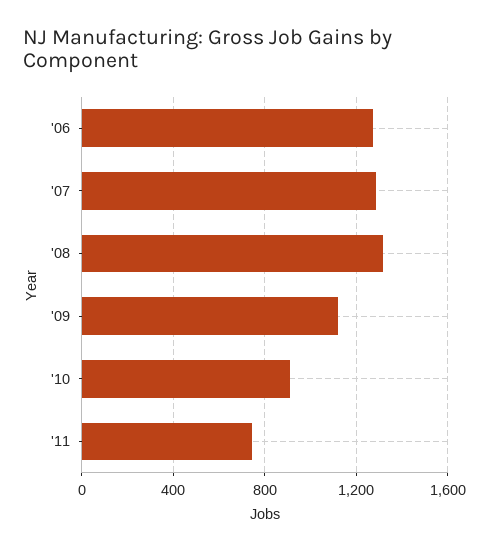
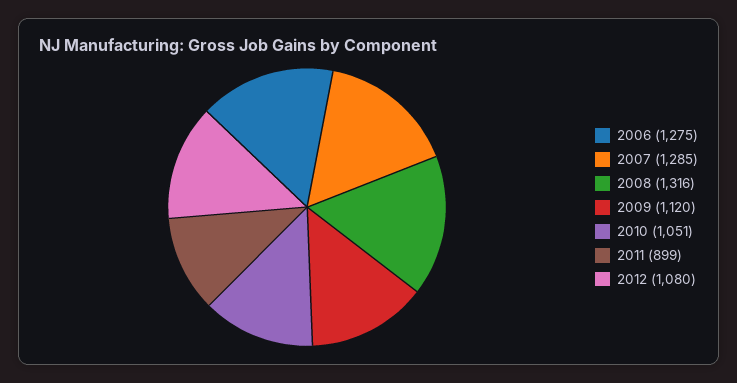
'10: 900 -> 1051
'11: 750 -> 899
2012: none -> 1080

